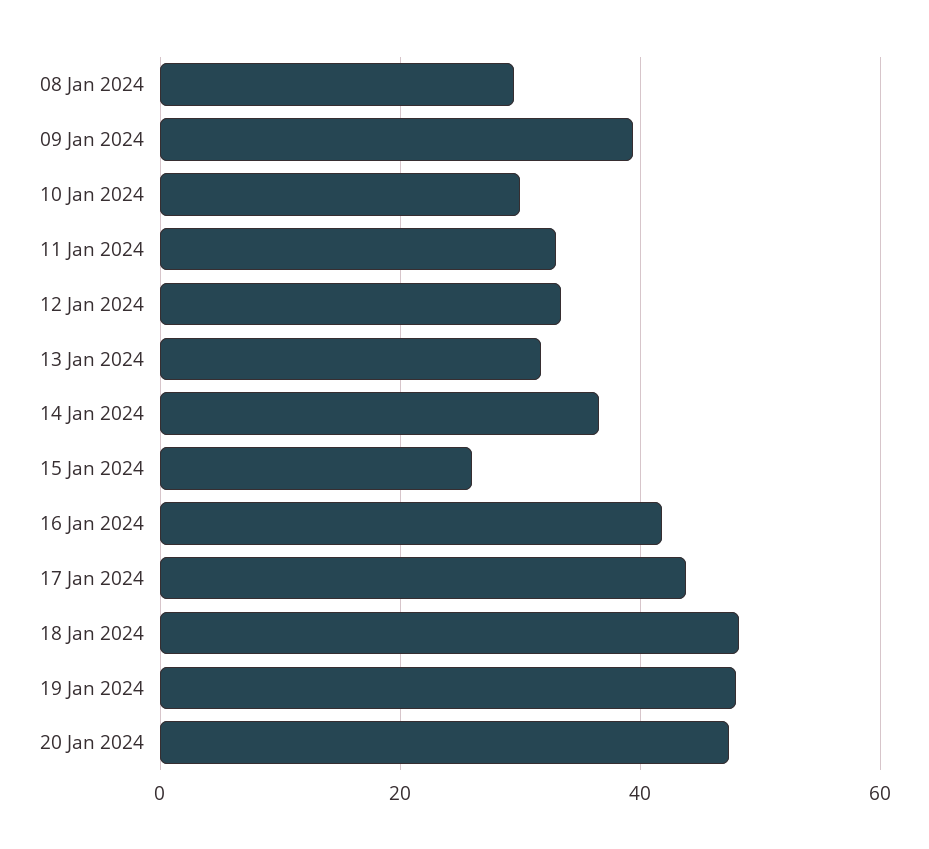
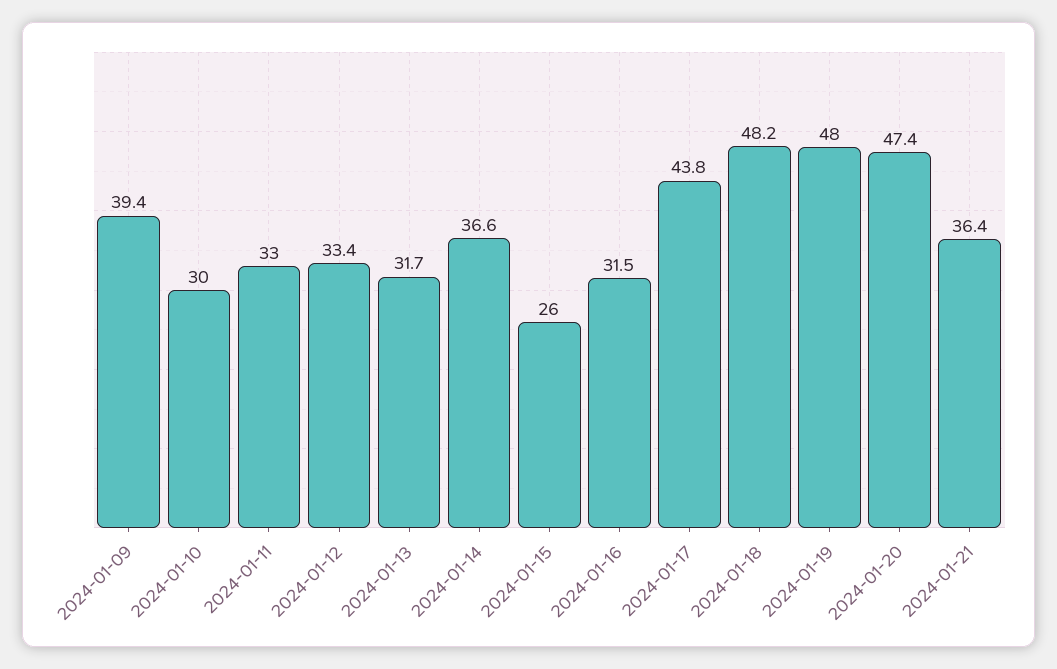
08 Jan 2024: 30 -> none
16 Jan 2024: 42 -> 31.5
2024-01-21: none -> 36.4

